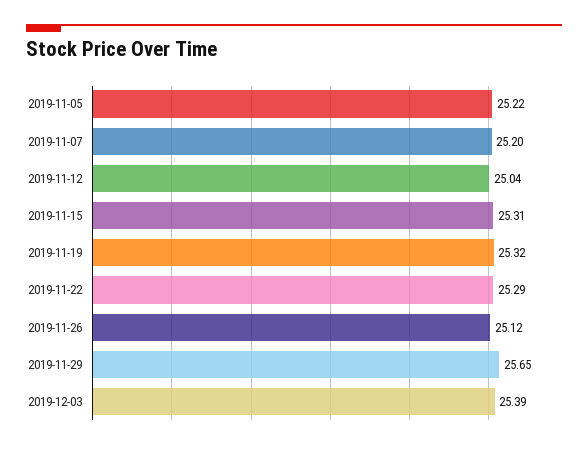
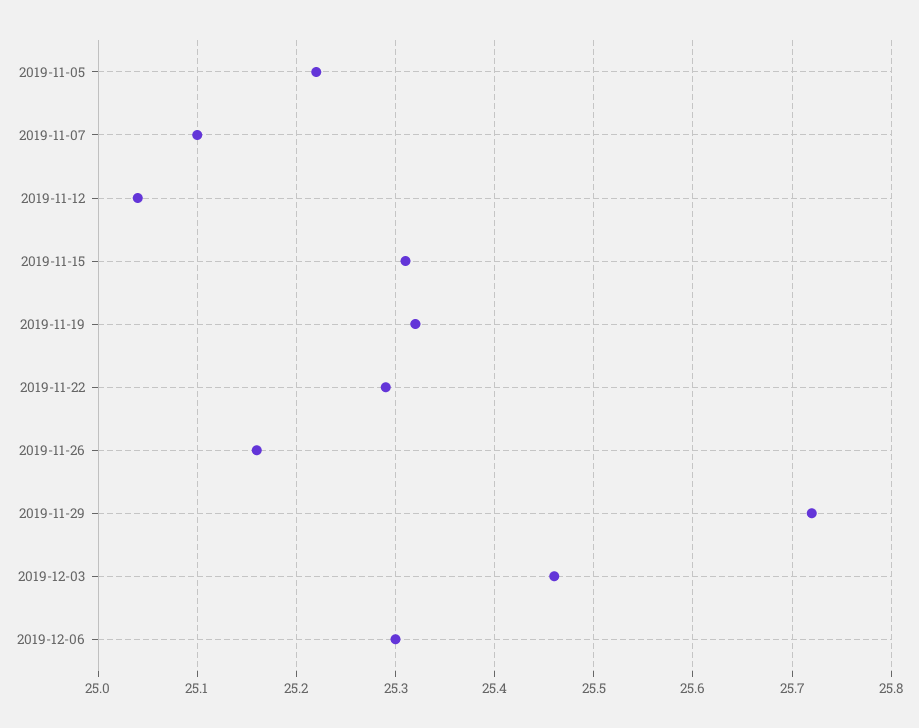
2019-11-07: 25.2 -> 25.1
2019-11-26: 25.12 -> 25.16
2019-11-29: 25.65 -> 25.72
2019-12-03: 25.39 -> 25.46
2019-12-06: none -> 25.3

